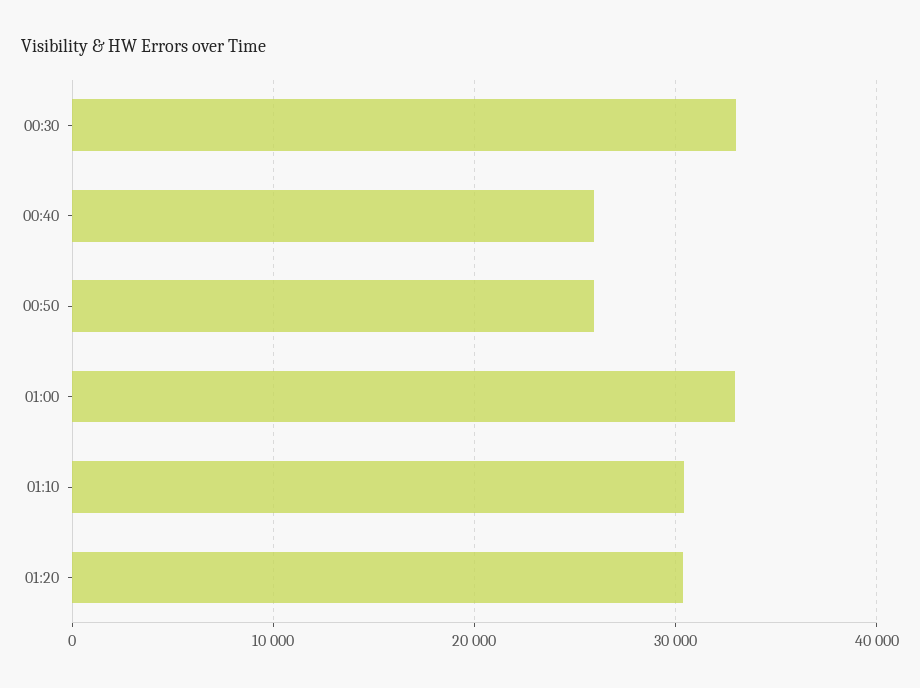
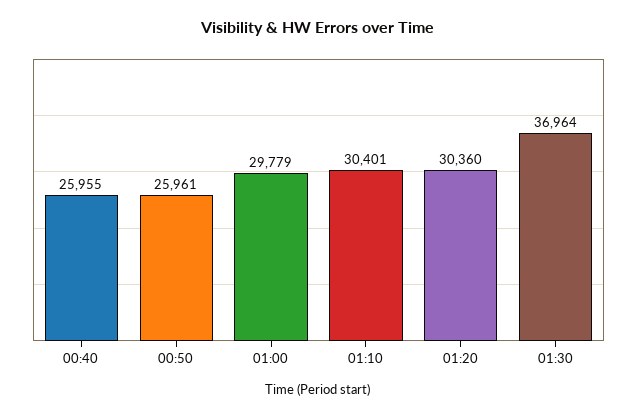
00:30: 33000 -> none
01:00: 33000 -> 29779
01:30: none -> 36964

